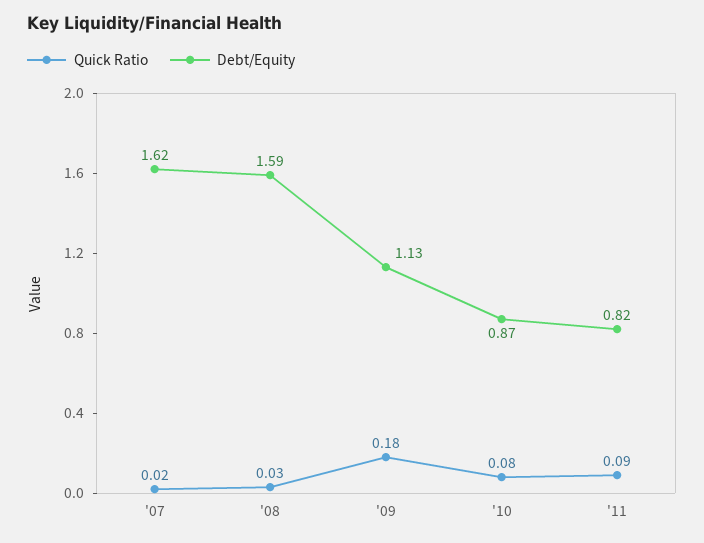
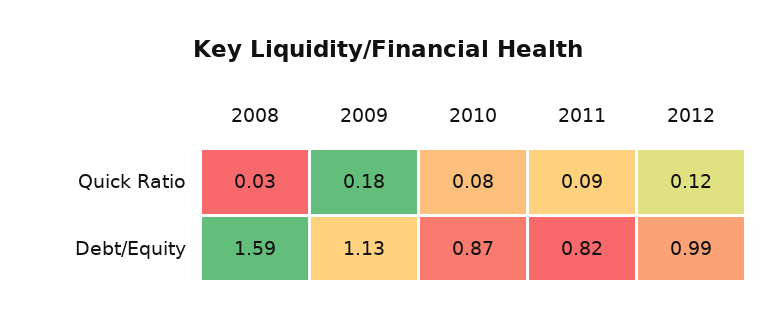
Quick Ratio, '07: 0.02 -> none
Debt/Equity, '07: 1.62 -> none
Quick Ratio, 2012: none -> 0.12
Debt/Equity, 2012: none -> 0.99

